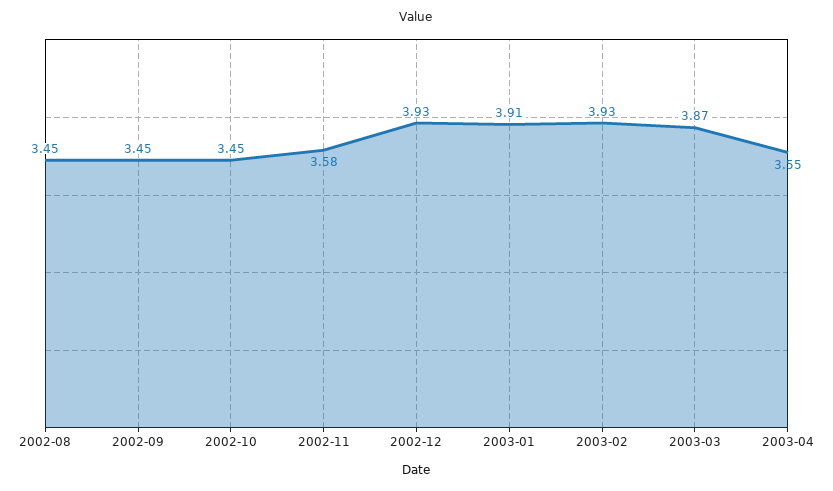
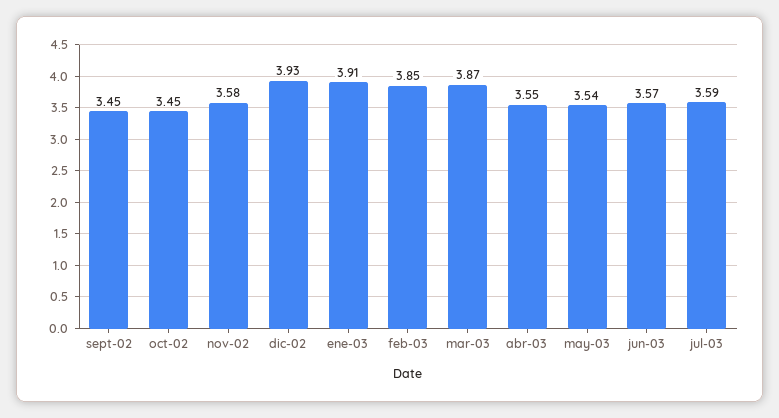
2002-08: 3.45 -> none
2003-02: 3.93 -> 3.85
may-03: none -> 3.54
jun-03: none -> 3.57
jul-03: none -> 3.59

